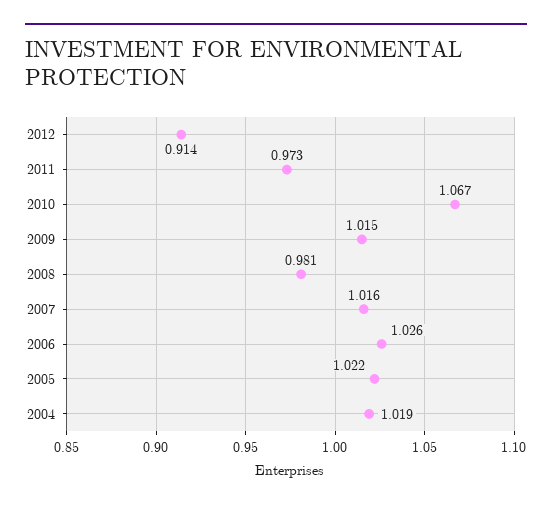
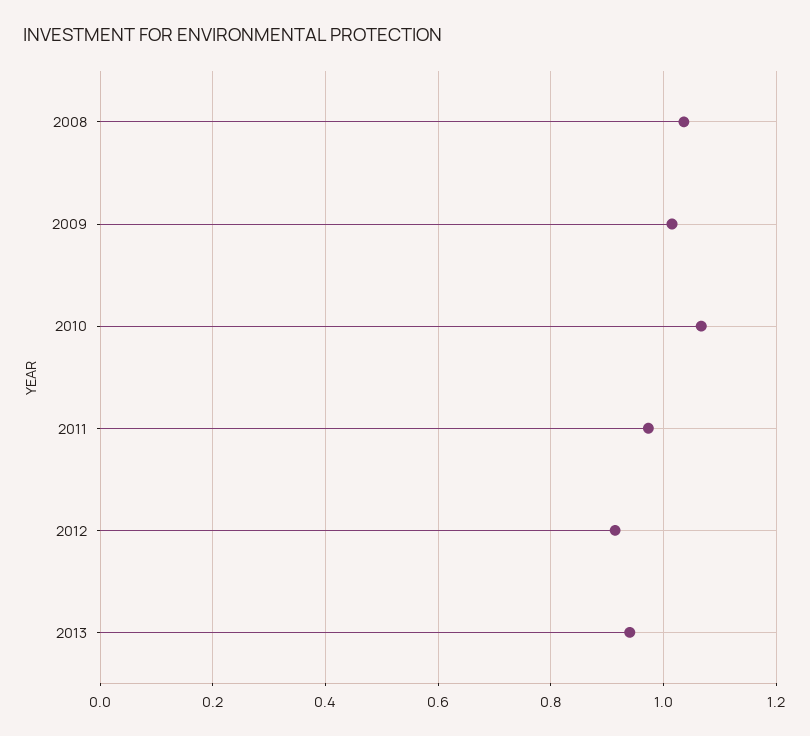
2008: 0.981 -> 1.04
2007: 1.016 -> none
2006: 1.026 -> none
2005: 1.022 -> none
2004: 1.019 -> none
2013: none -> 0.94

